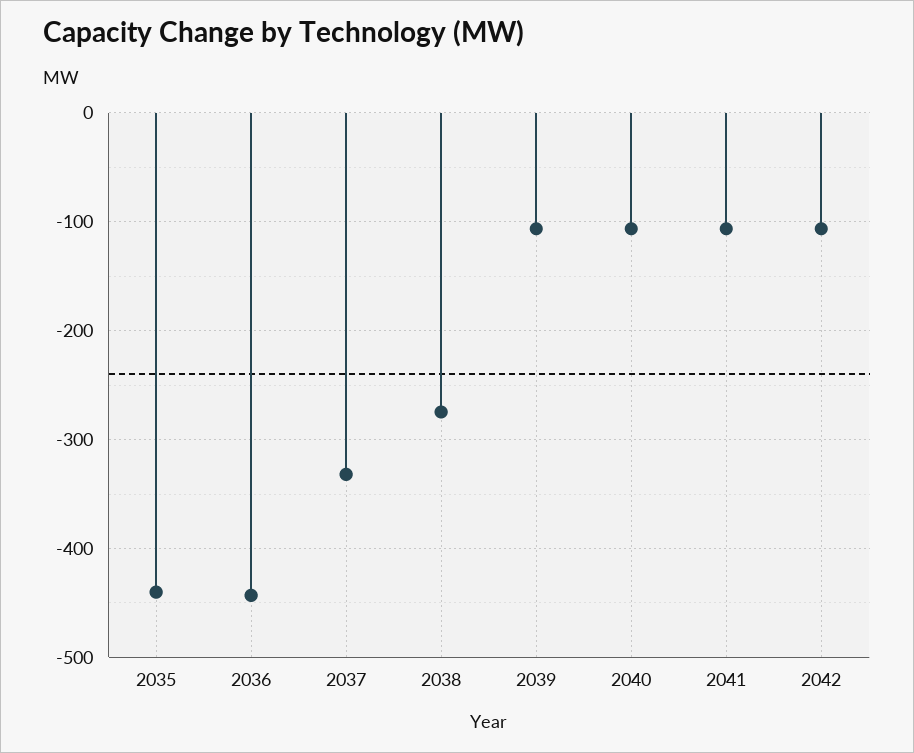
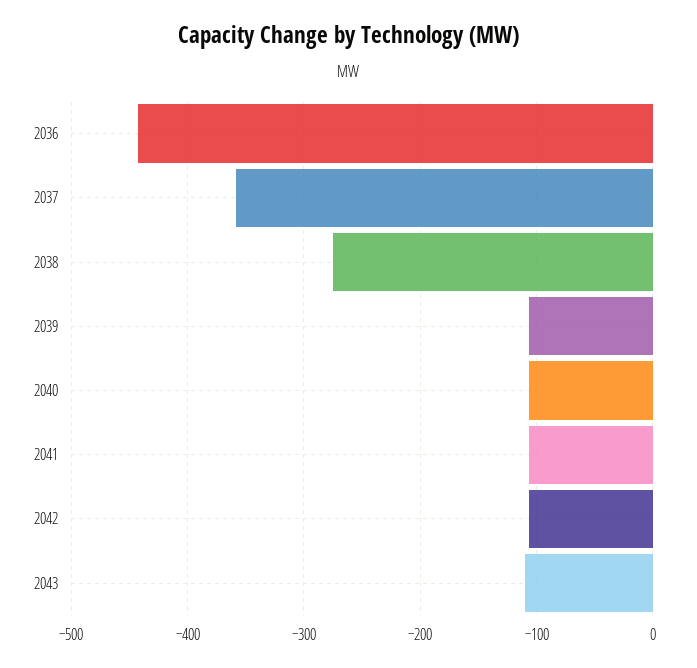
2035: -440 -> none
2037: -330 -> -360
2043: none -> -110

